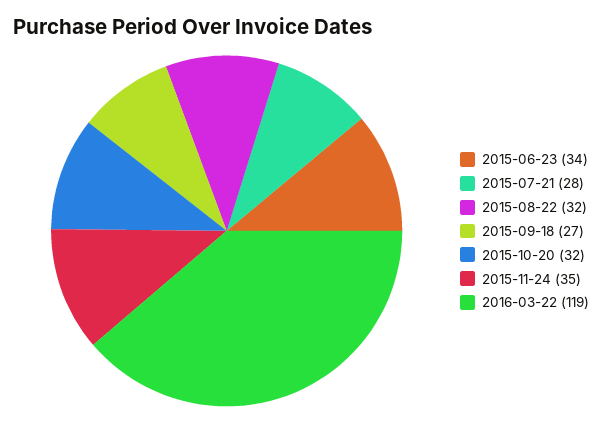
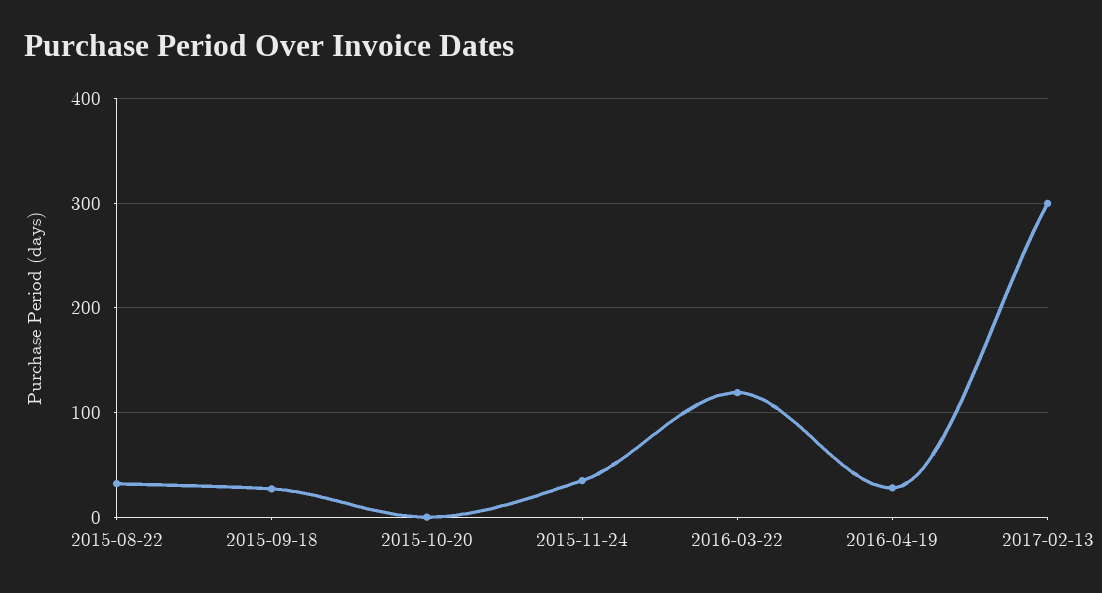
2015-06-23: 34 -> none
2015-07-21: 28 -> none
2015-10-20: 32 -> 0
2016-04-19: none -> 30
2017-02-13: none -> 300

